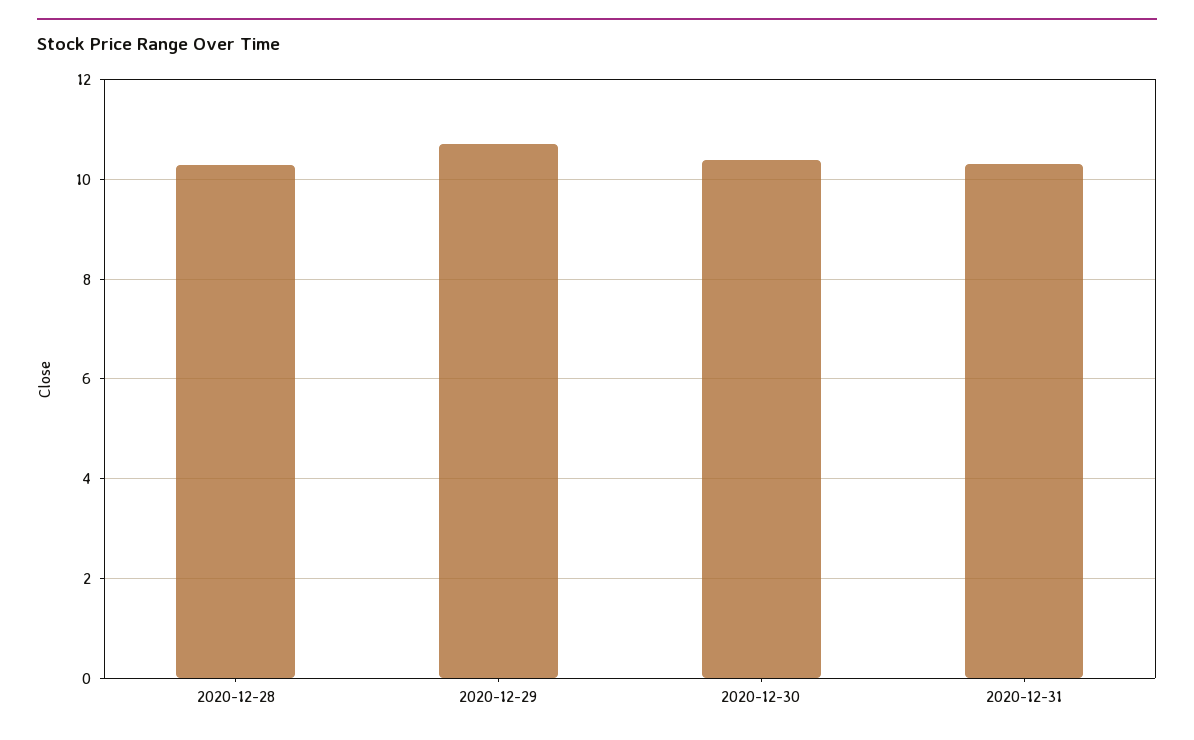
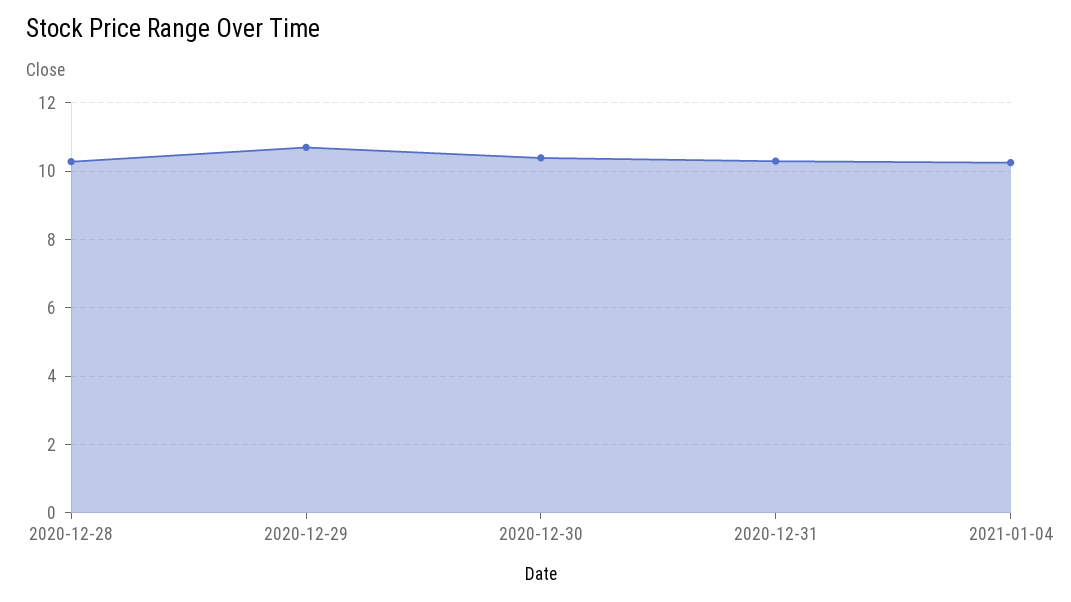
2021-01-04: none -> 10.2

